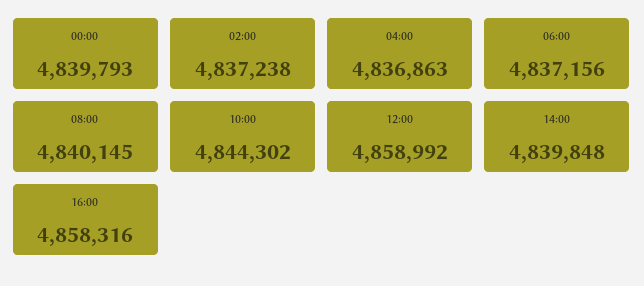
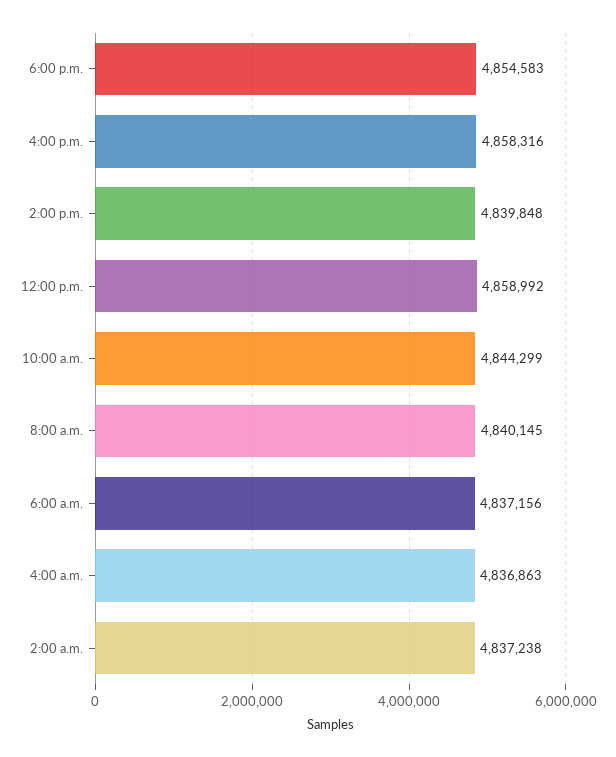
00:00: 4839793 -> none
10:00: 4844302 -> 4844299
6:00 p.m.: none -> 4854583

